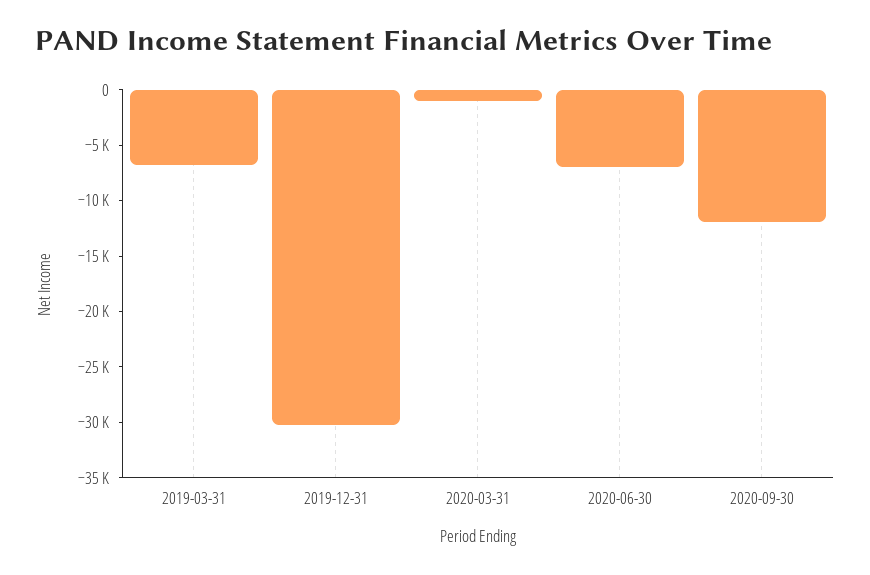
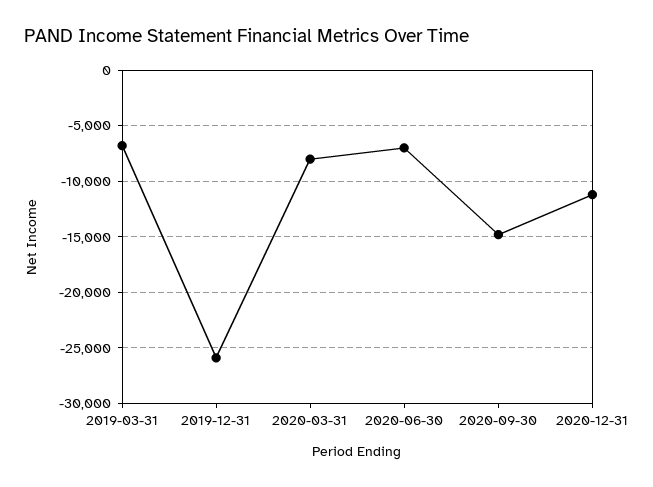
2019-12-31: -30000 -> -26000
2020-03-31: -1000 -> -8000
2020-09-30: -12000 -> -15000
2020-12-31: none -> -11000

